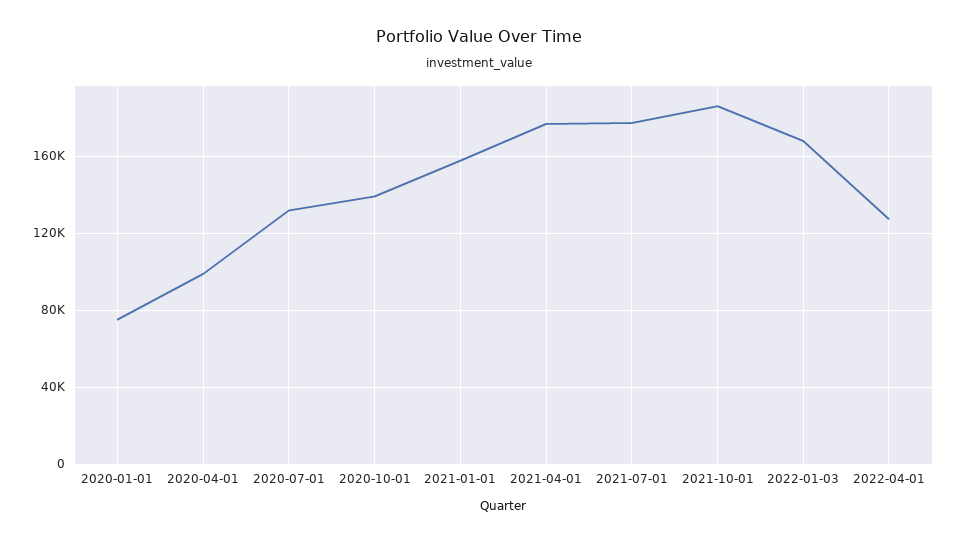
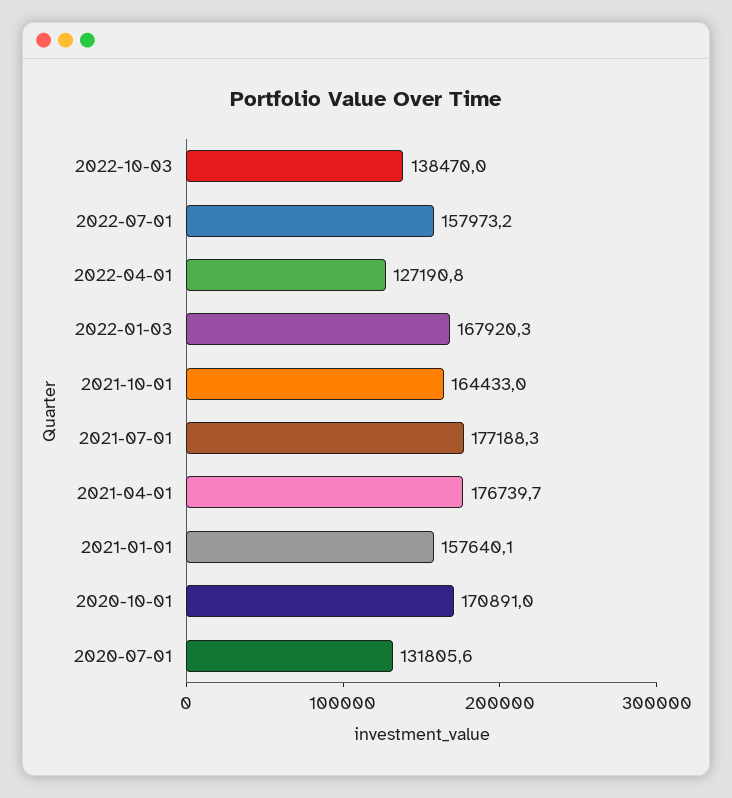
2020-01-01: 75000 -> none
2020-04-01: 100000 -> none
2020-10-01: 140000 -> 170891
2021-10-01: 185000 -> 164433
2022-10-03: none -> 138470
2022-07-01: none -> 157973.2

